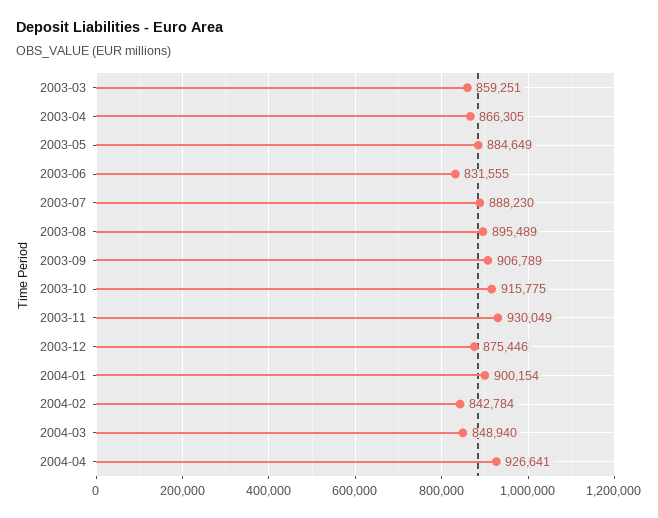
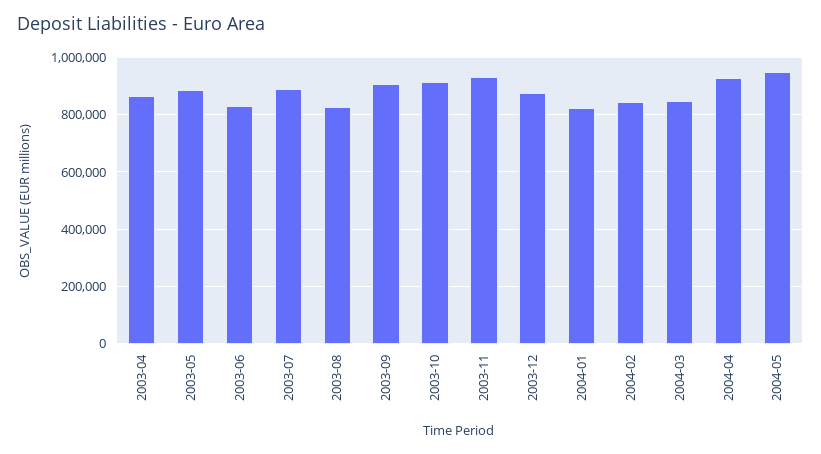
2003-03: 859251 -> none
2003-08: 895489 -> 825000
2004-01: 900154 -> 825000
2004-05: none -> 950000

